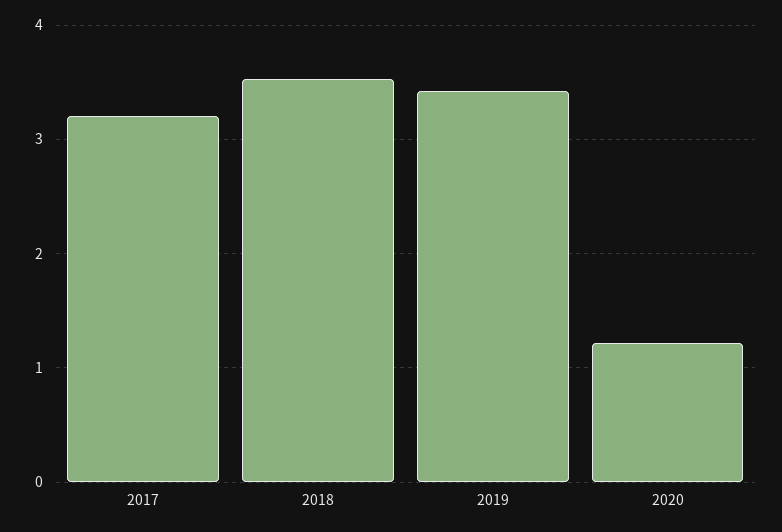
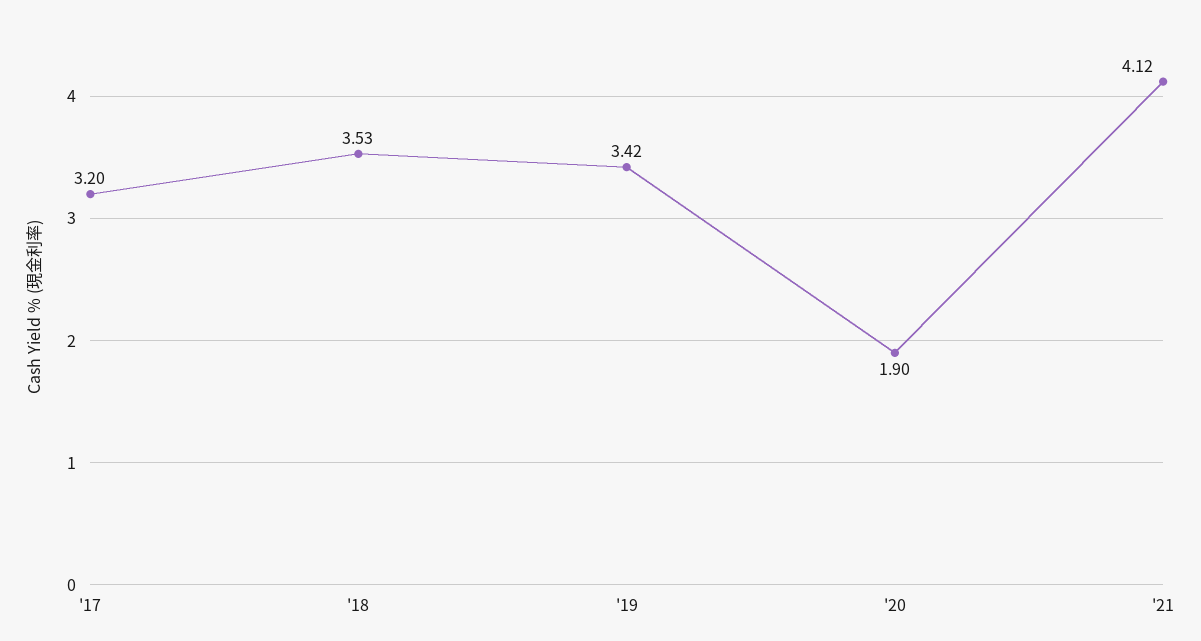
2020: 1.2 -> 1.9
'21: none -> 4.12

